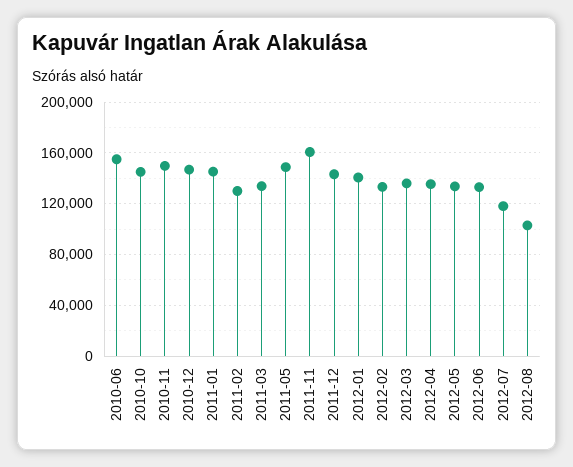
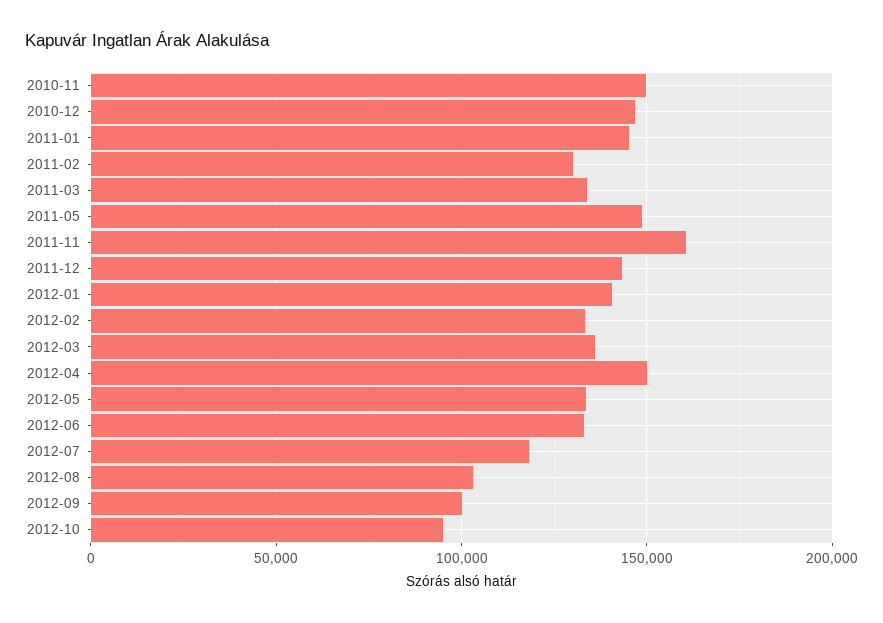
2010-06: 155000 -> none
2010-10: 145000 -> none
2012-04: 135000 -> 150000
2012-09: none -> 100000
2012-10: none -> 95000

